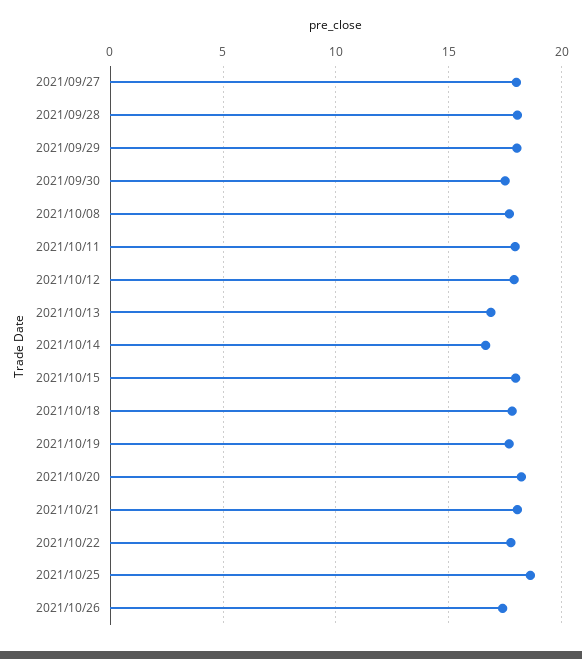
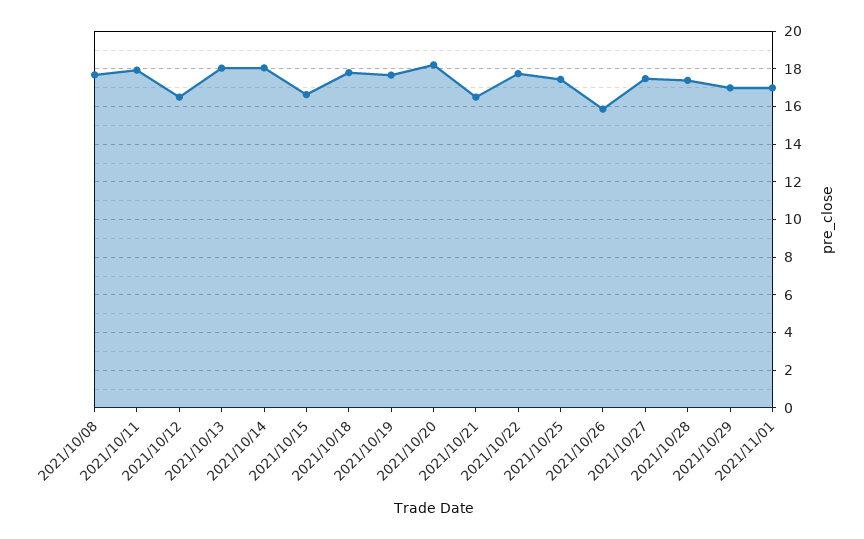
2021/09/27: 18 -> none
2021/09/28: 18 -> none
2021/09/29: 18 -> none
2021/09/30: 17.5 -> none
2021/10/12: 18 -> 16.5
2021/10/13: 17 -> 18
2021/10/14: 16.5 -> 18
2021/10/15: 18 -> 16.5
2021/10/21: 18 -> 16.5
2021/10/25: 18.5 -> 17.5
2021/10/26: 17.5 -> 16
2021/10/27: none -> 17.5
2021/10/28: none -> 17.5
2021/10/29: none -> 17
2021/11/01: none -> 17

